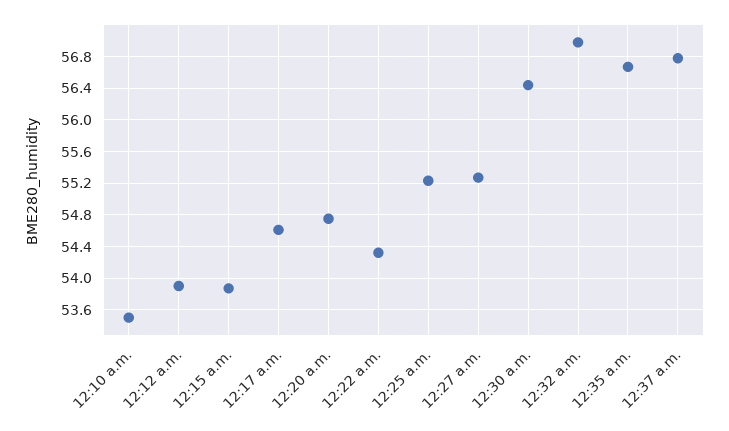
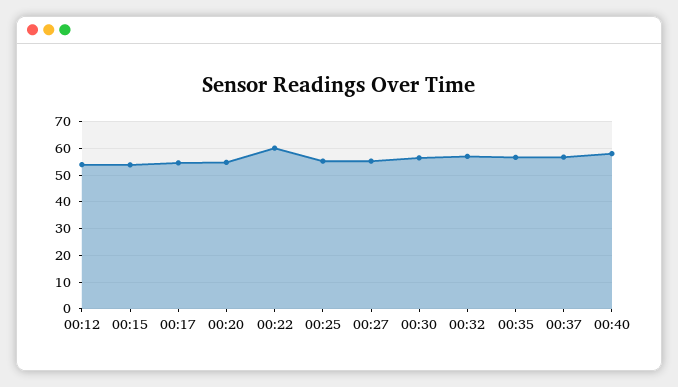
12:10 a.m.: 53.5 -> none
12:22 a.m.: 54.3 -> 60
00:40: none -> 57.5

